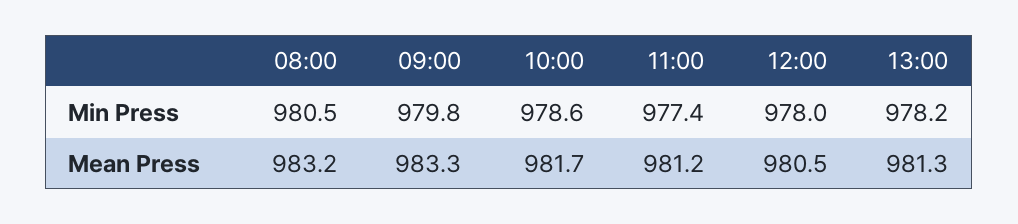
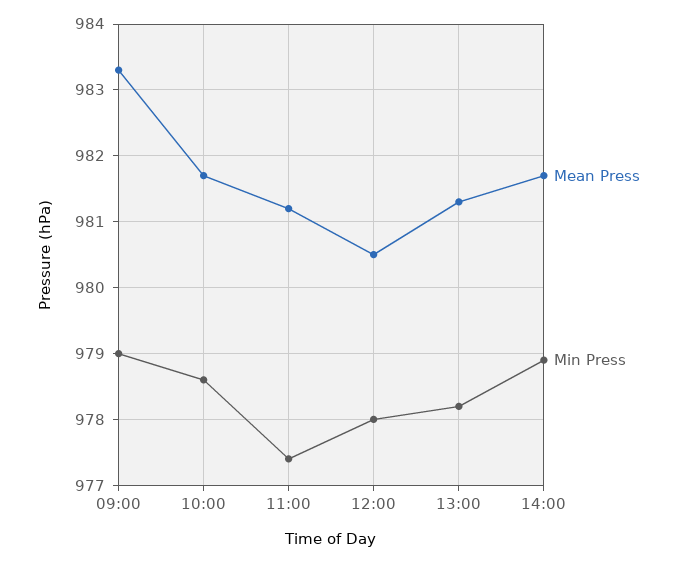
Min Press, 08:00: 980.5 -> none
Min Press, 09:00: 979.8 -> 979
Mean Press, 08:00: 983.2 -> none
Mean Press, 14:00: none -> 981.7
Min Press, 14:00: none -> 978.9

